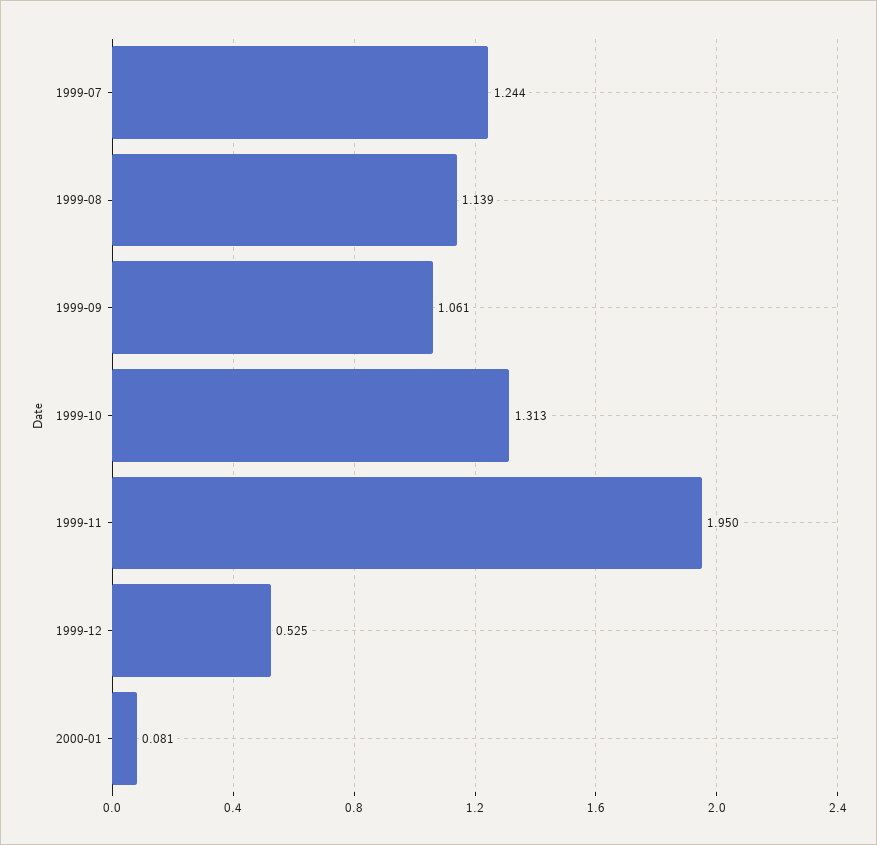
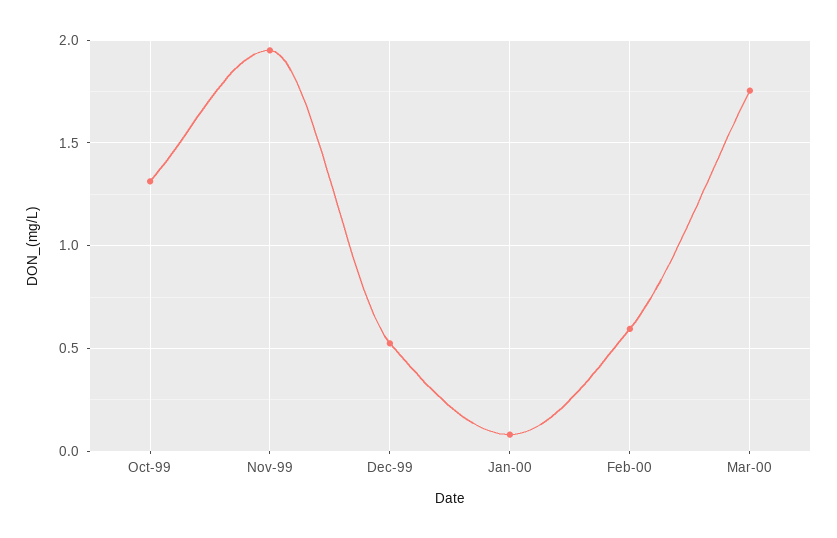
1999-07: 1.244 -> none
1999-08: 1.139 -> none
1999-09: 1.061 -> none
Feb-00: none -> 0.6
Mar-00: none -> 1.75

